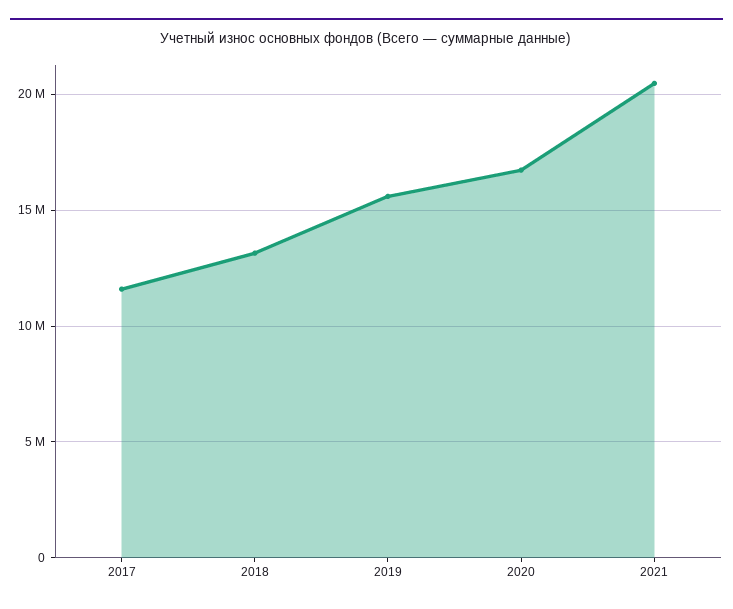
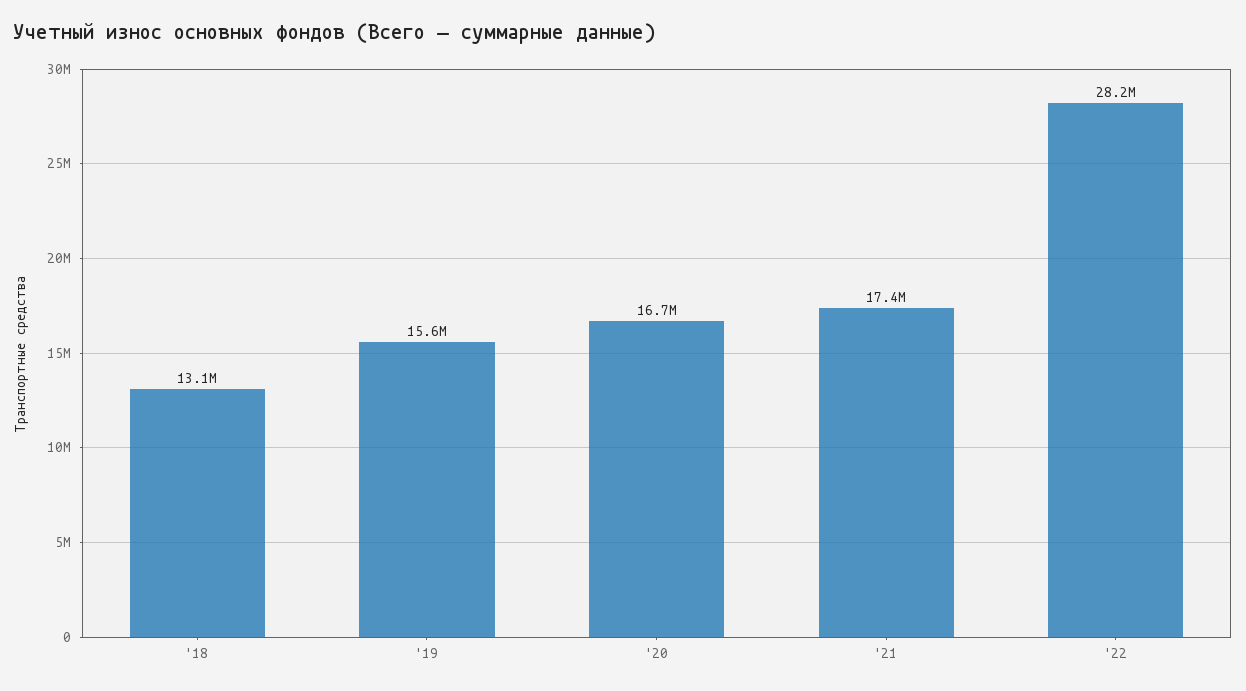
2017: 11500000 -> none
2021: 20500000 -> 17400000
'22: none -> 28200000

